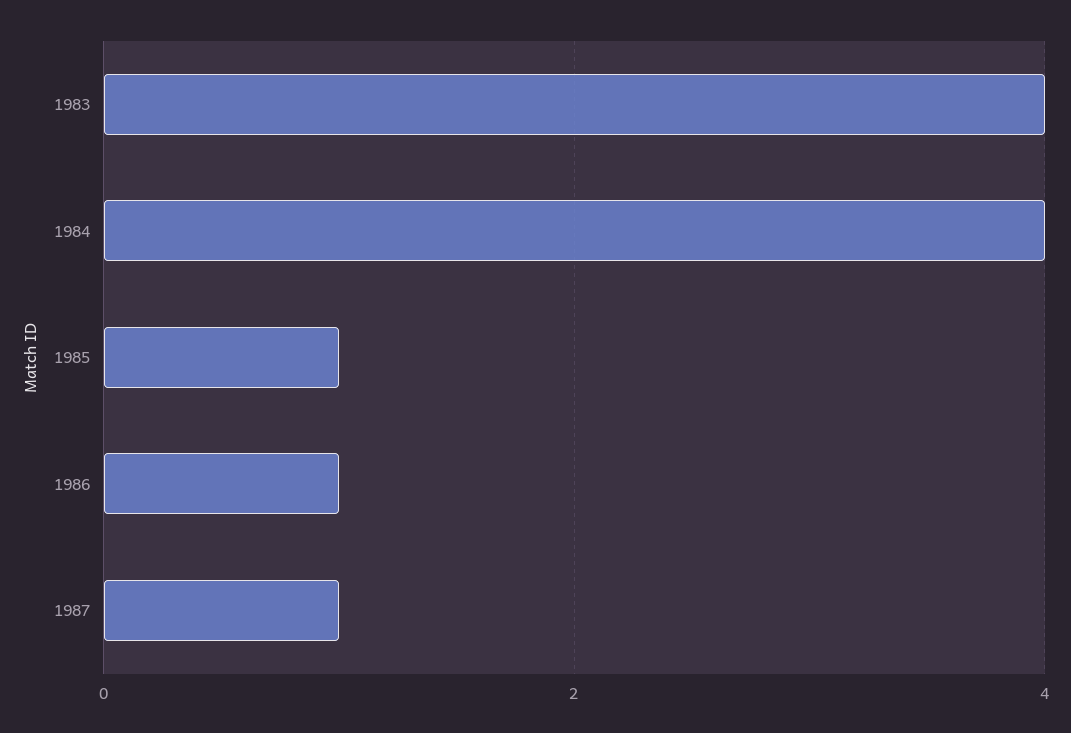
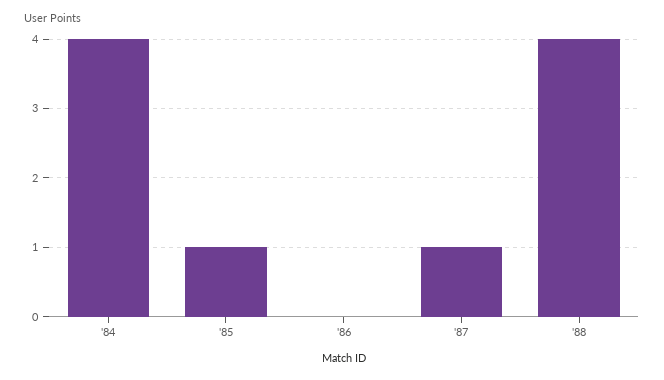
1983: 4 -> none
1986: 1 -> 0
'88: none -> 4

